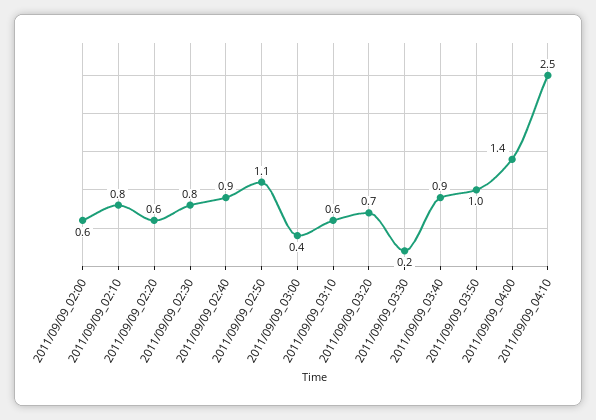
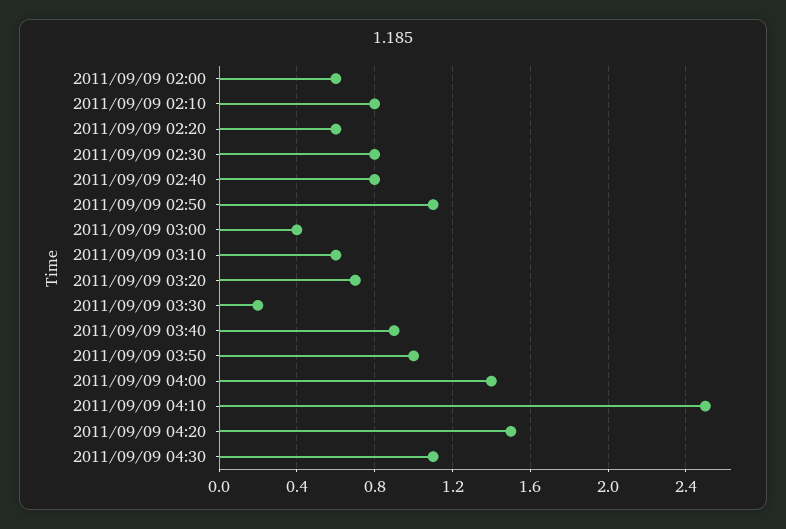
2011/09/09_02:40: 0.9 -> 0.8
2011/09/09 04:20: none -> 1.5
2011/09/09 04:30: none -> 1.1

